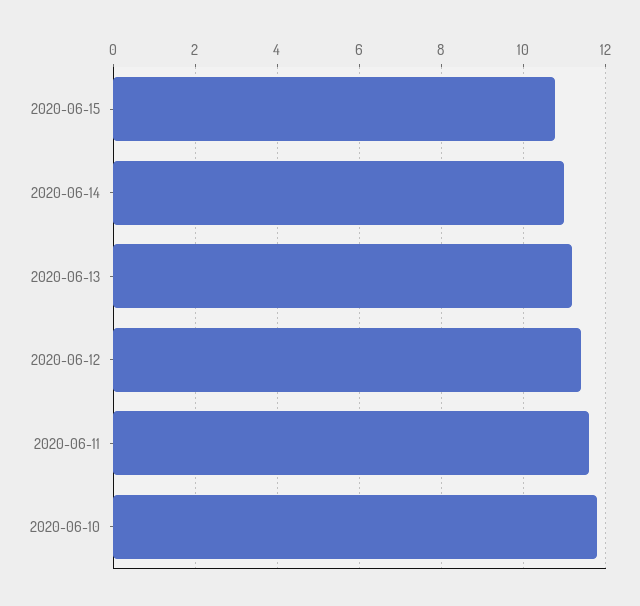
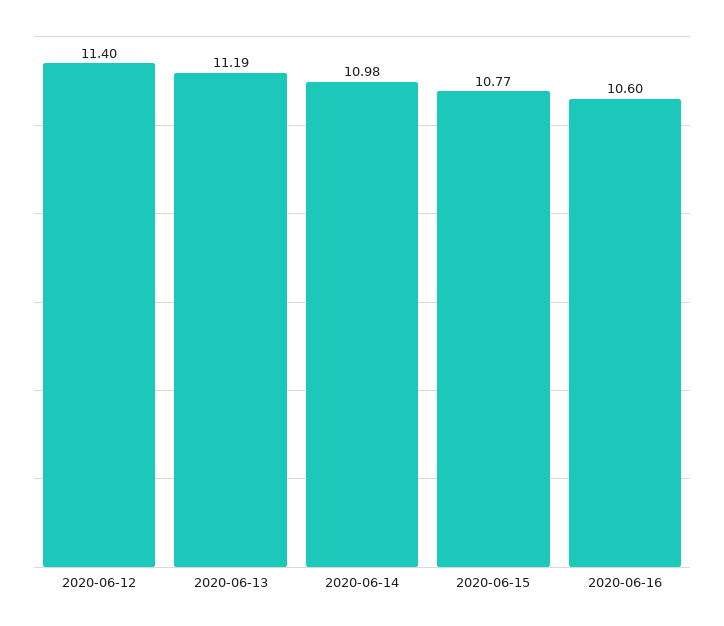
2020-06-11: 11.6 -> none
2020-06-10: 11.8 -> none
2020-06-16: none -> 10.6

